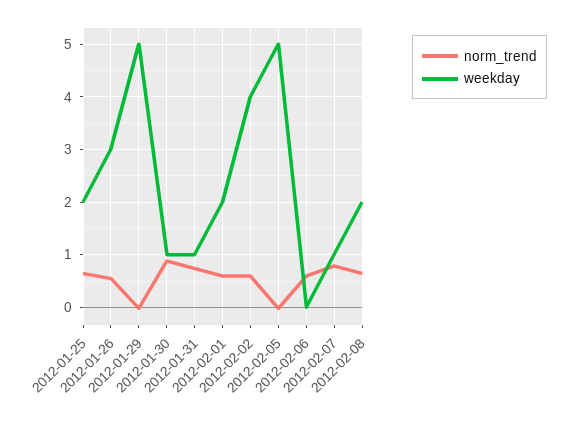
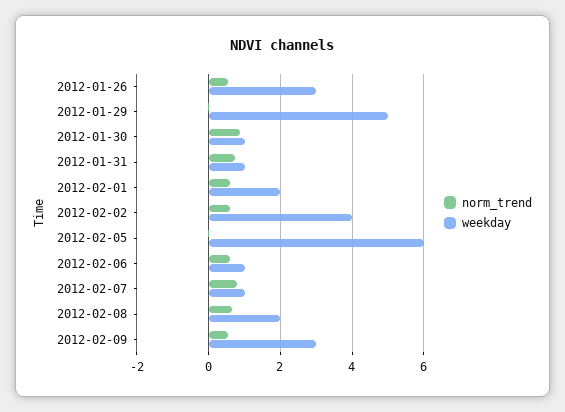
norm_trend, 2012-01-25: 0.6 -> none
weekday, 2012-01-25: 2 -> none
weekday, 2012-02-05: 5 -> 6
weekday, 2012-02-06: 0 -> 1
norm_trend, 2012-02-09: none -> 0.6
weekday, 2012-02-09: none -> 3

